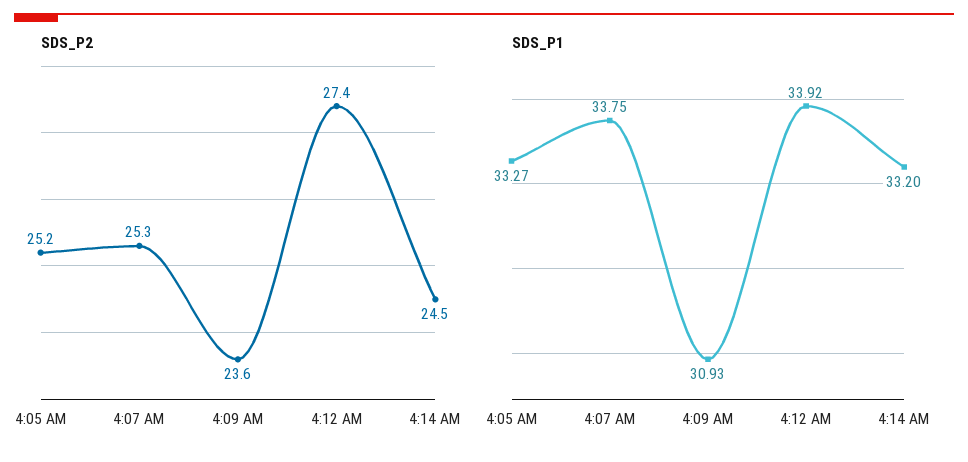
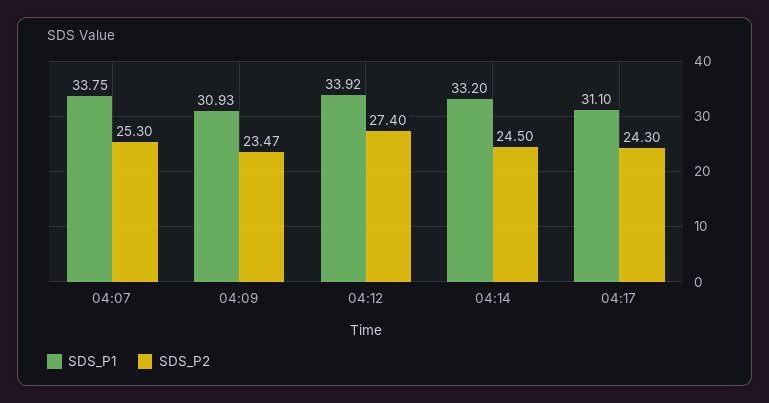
SDS_P2, 4:05 AM: 25.2 -> none
SDS_P2, 4:09 AM: 23.6 -> 23.47
SDS_P1, 4:05 AM: 33.27 -> none
SDS_P1, 04:17: none -> 31.1
SDS_P2, 04:17: none -> 24.3

